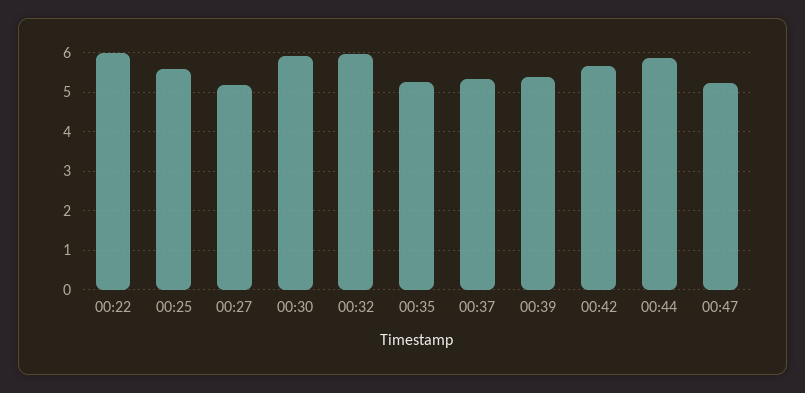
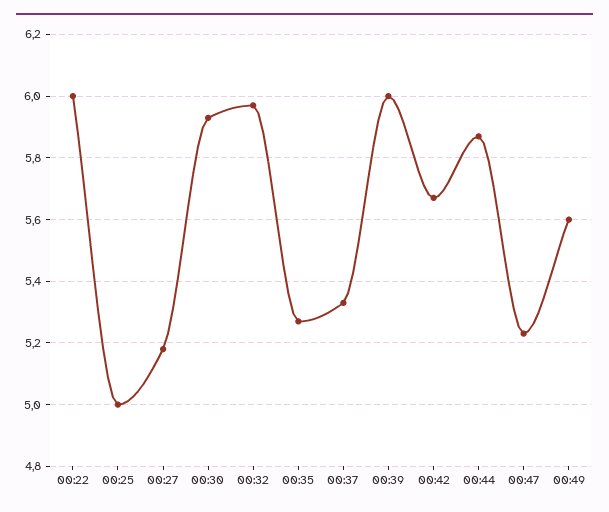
00:25: 5.6 -> 5
00:39: 5.4 -> 6
00:49: none -> 5.6

